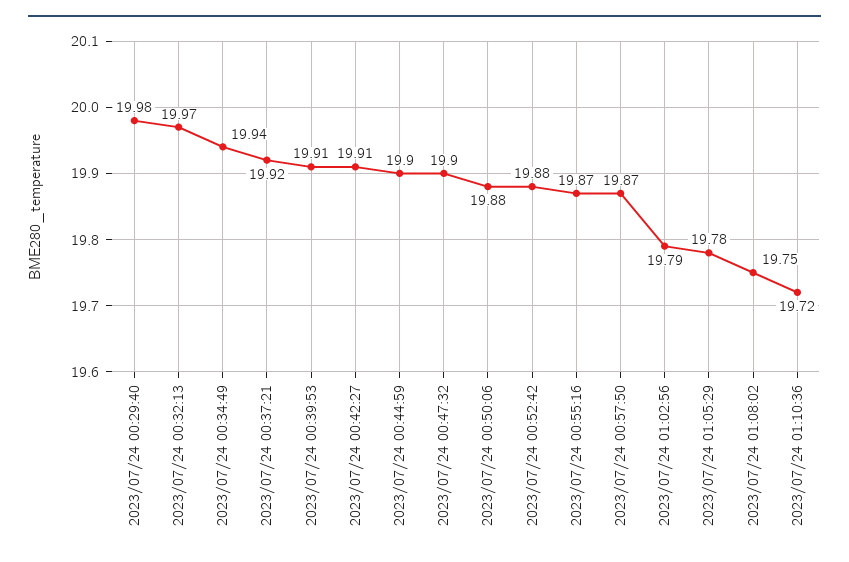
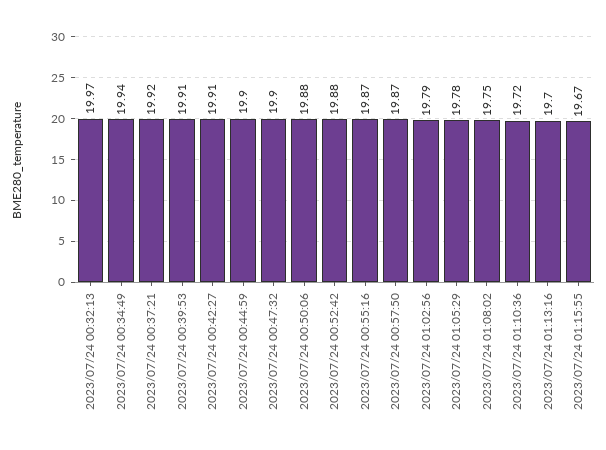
2023/07/24 00:29:40: 19.98 -> none
2023/07/24 01:13:16: none -> 19.7
2023/07/24 01:15:55: none -> 19.67

